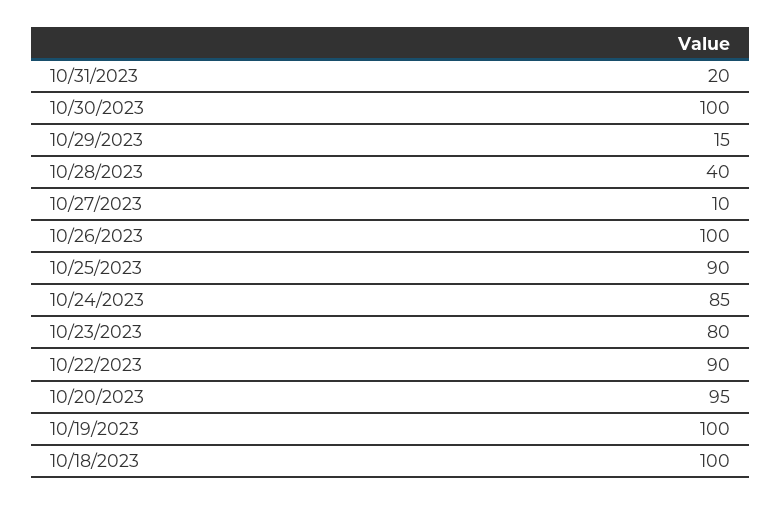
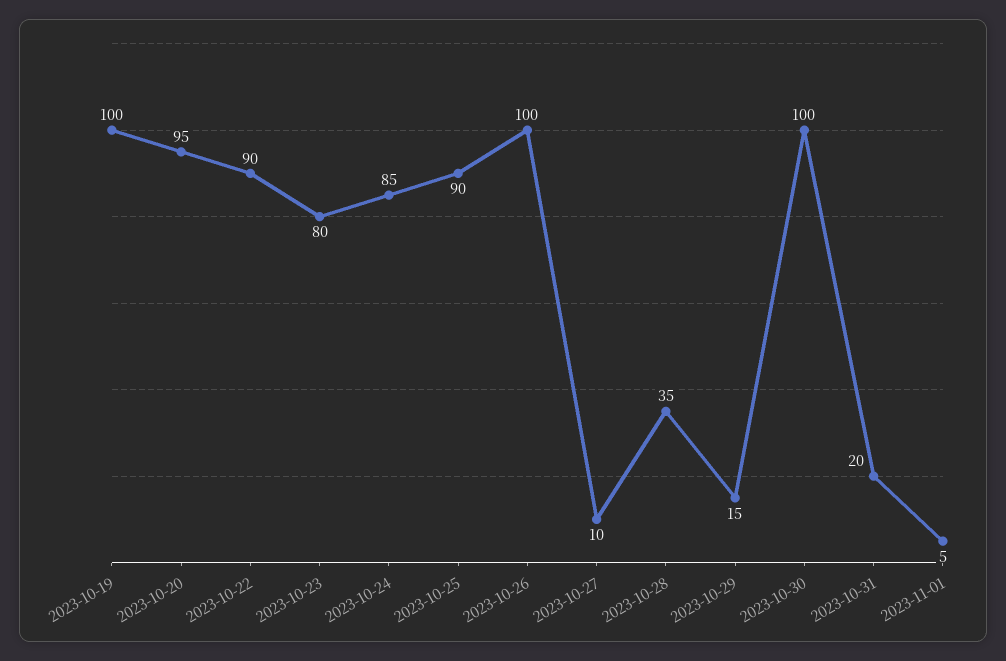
10/28/2023: 40 -> 35
10/18/2023: 100 -> none
2023-11-01: none -> 5

